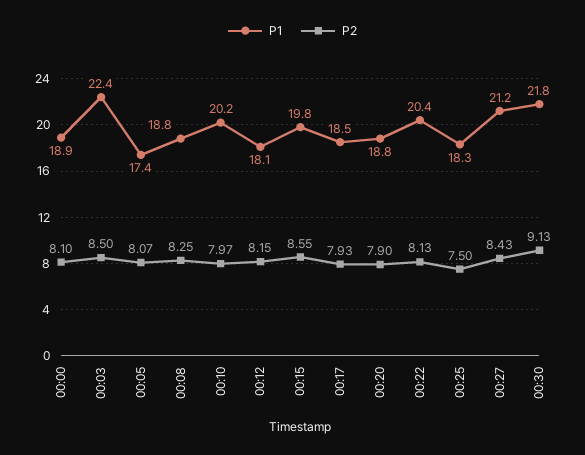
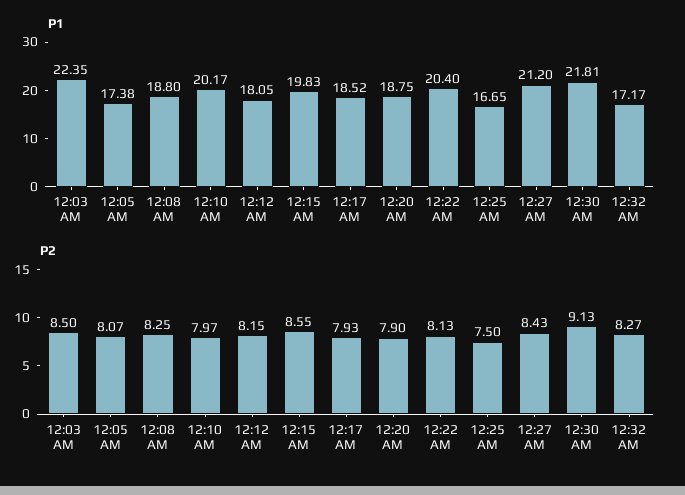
P1, 00:00: 18.9 -> none
P2, 00:00: 8.1 -> none
P1, 00:25: 18.3 -> 16.65
P1, 12:32 AM: none -> 17.17
P2, 12:32 AM: none -> 8.27

